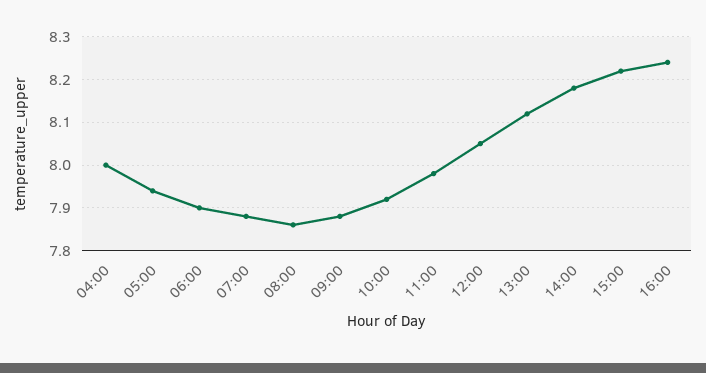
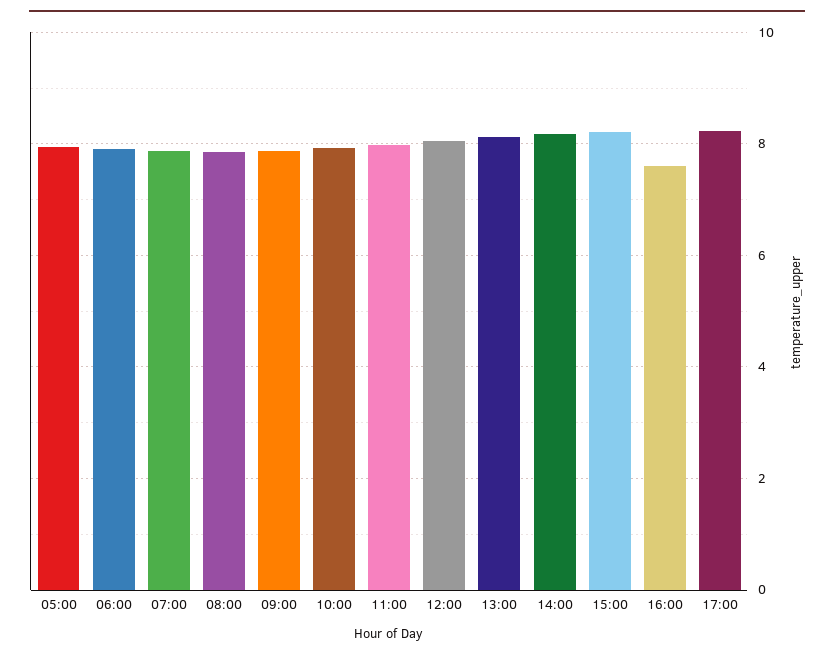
04:00: 8 -> none
16:00: 8.25 -> 7.6
17:00: none -> 8.2

